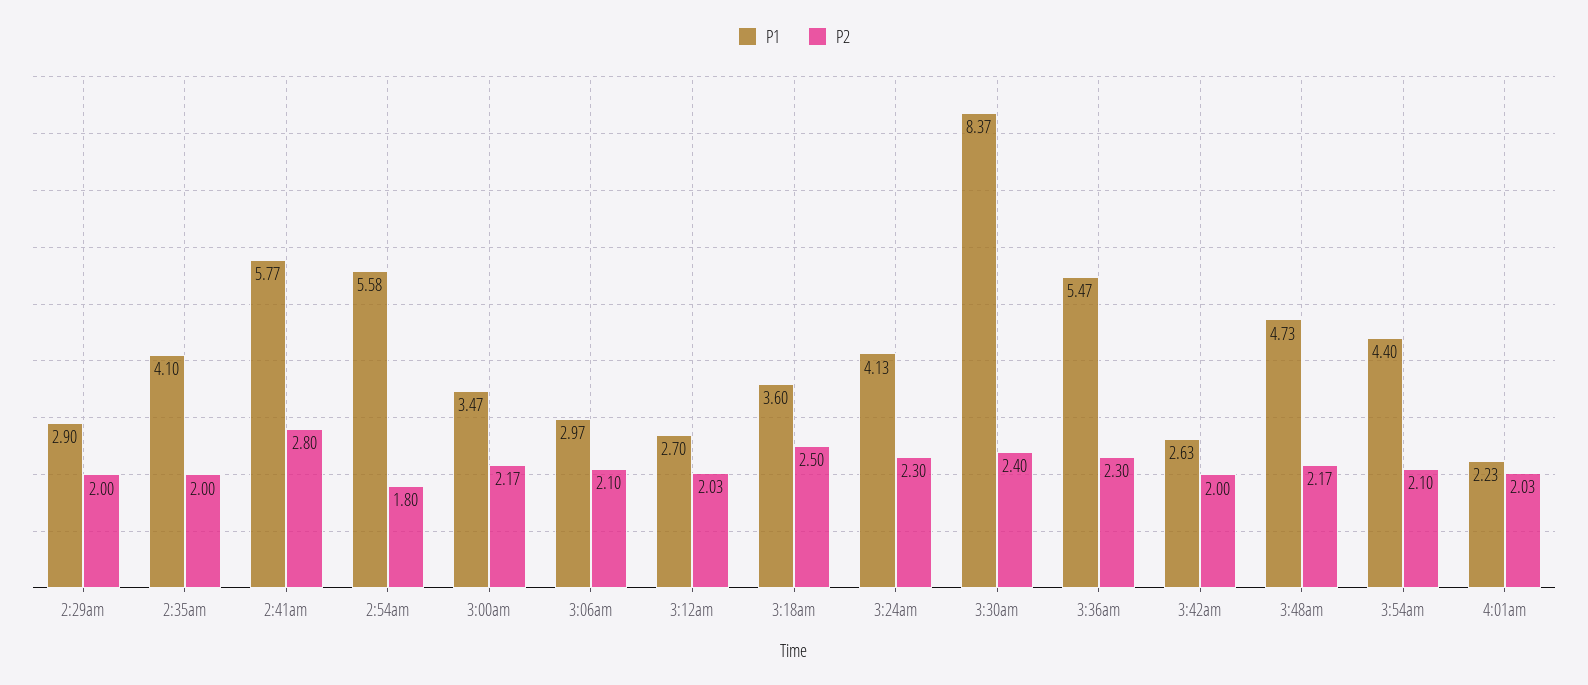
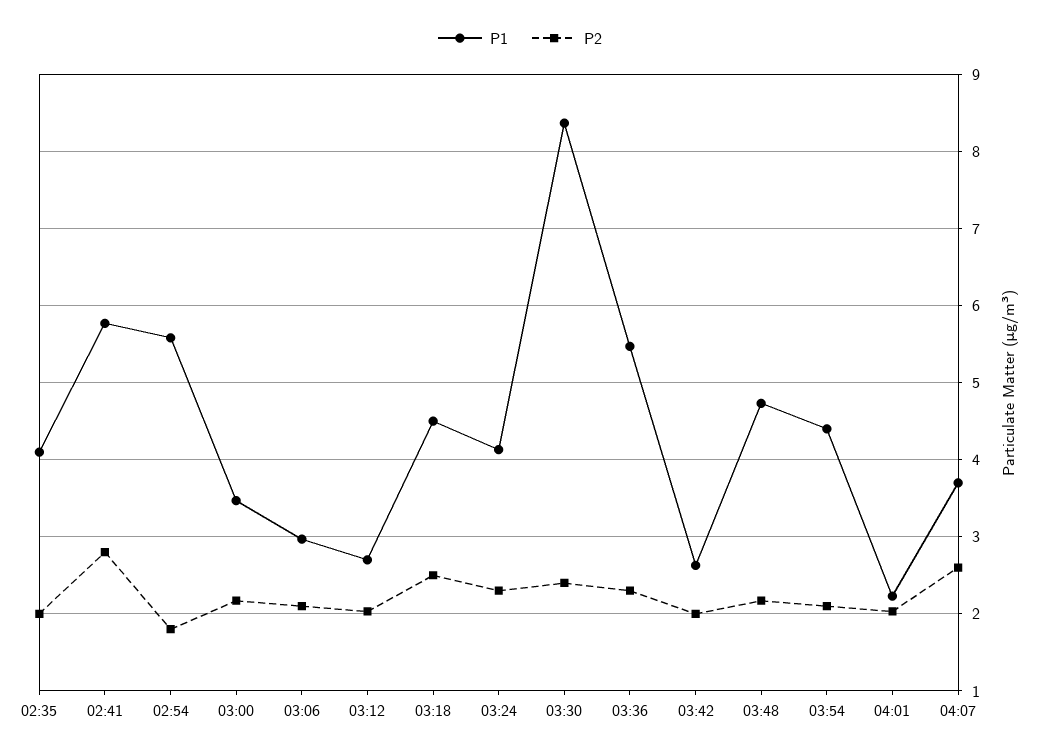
P1, 2:29am: 2.9 -> none
P2, 2:29am: 2 -> none
P1, 3:18am: 3.6 -> 4.5
P1, 04:07: none -> 3.7
P2, 04:07: none -> 2.6

